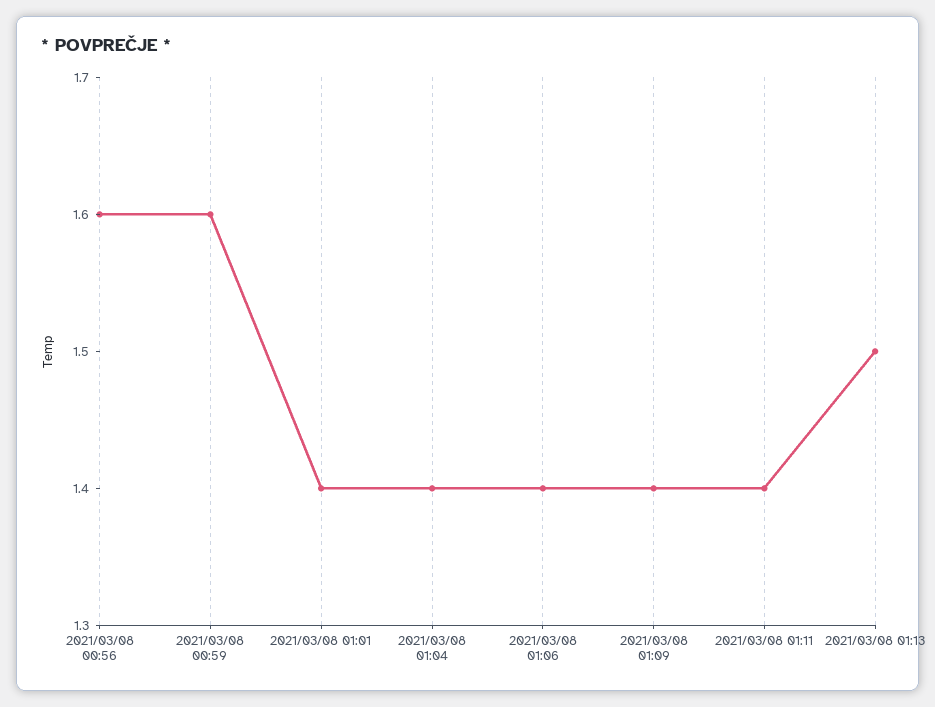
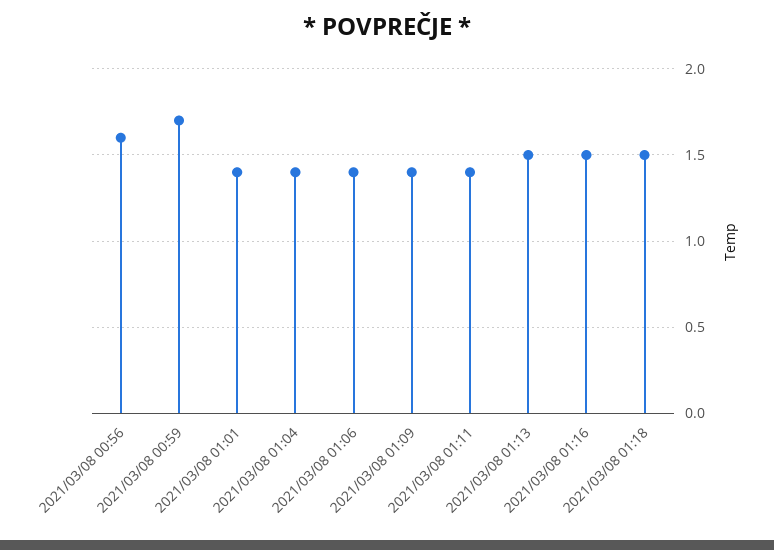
2021/03/08 00:59: 1.6 -> 1.7
2021/03/08 01:16: none -> 1.5
2021/03/08 01:18: none -> 1.5

